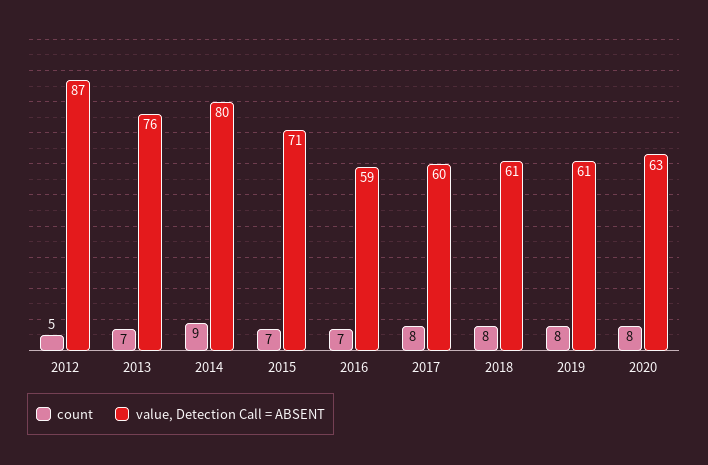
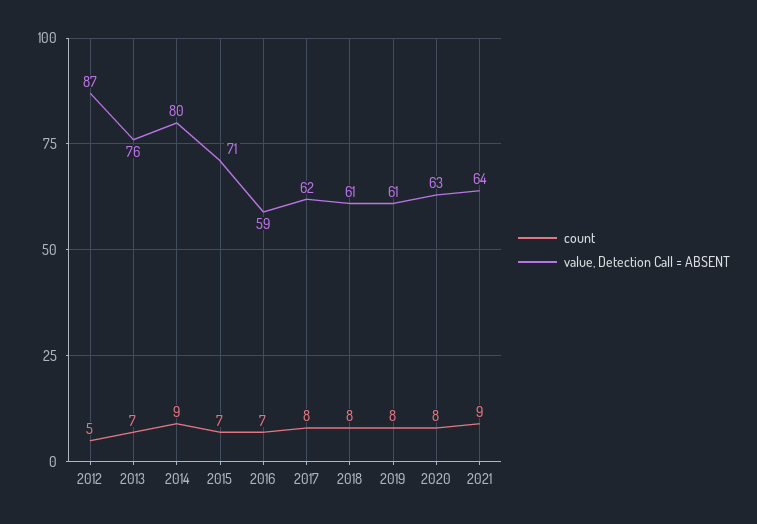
value, Detection Call = ABSENT, 2017: 60 -> 62
count, 2021: none -> 9
value, Detection Call = ABSENT, 2021: none -> 64

